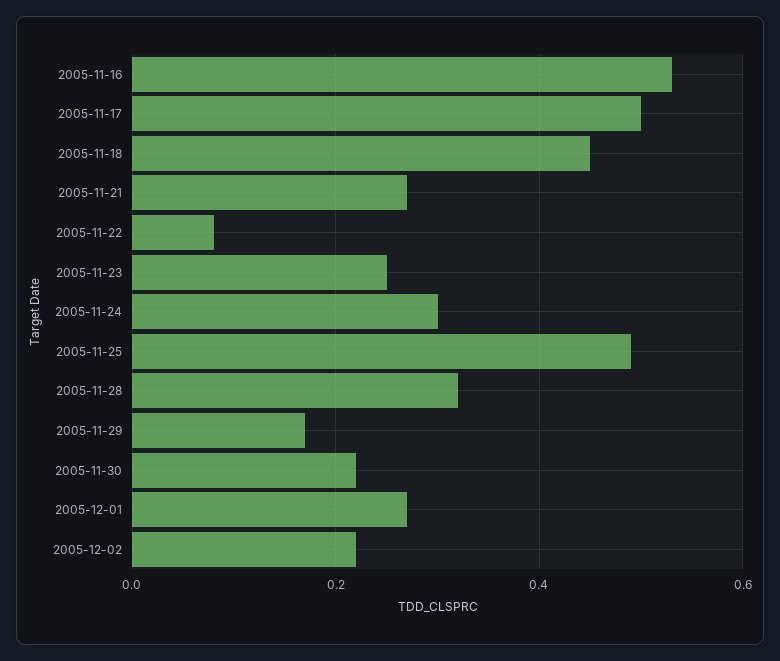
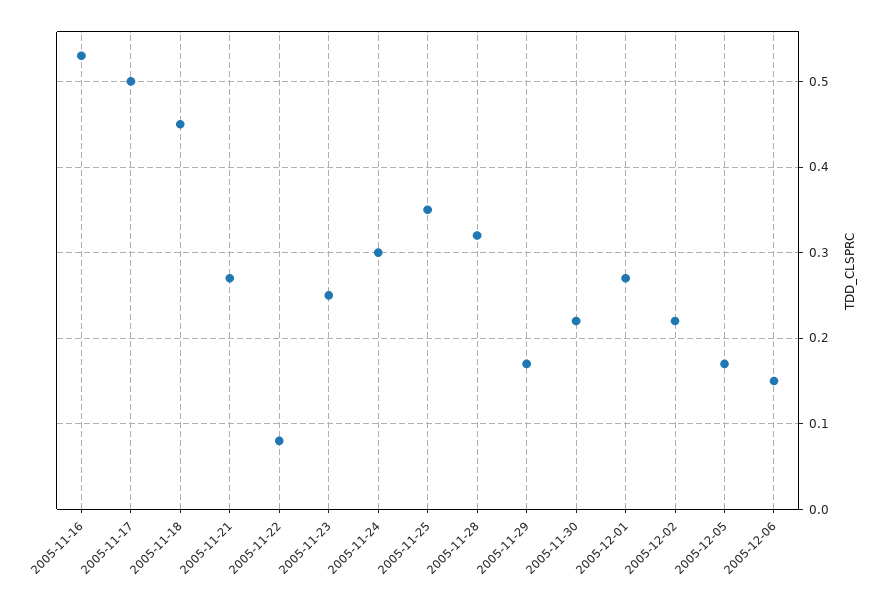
2005-11-25: 0.5 -> 0.35
2005-12-05: none -> 0.17
2005-12-06: none -> 0.15

